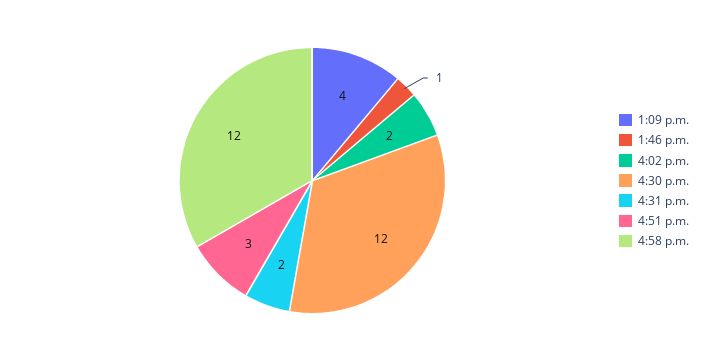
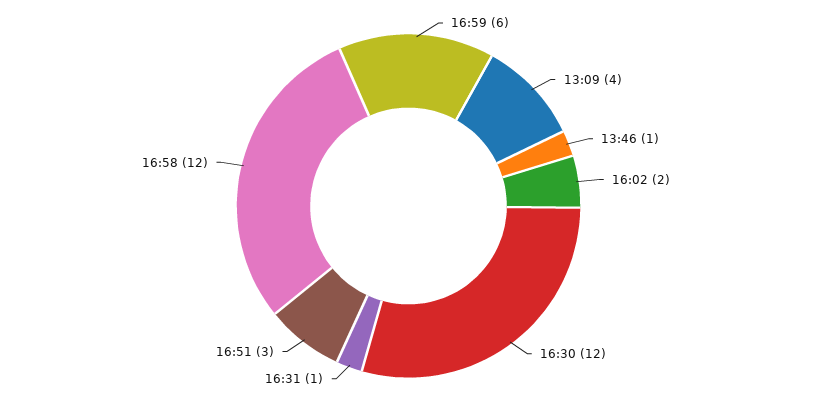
4:31 p.m.: 2 -> 1
16:59: none -> 6

